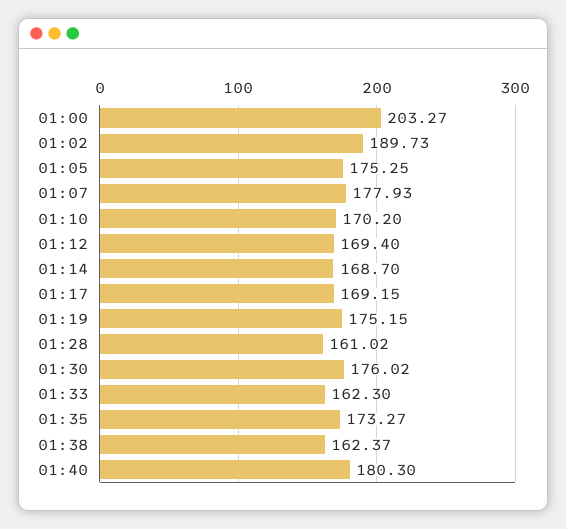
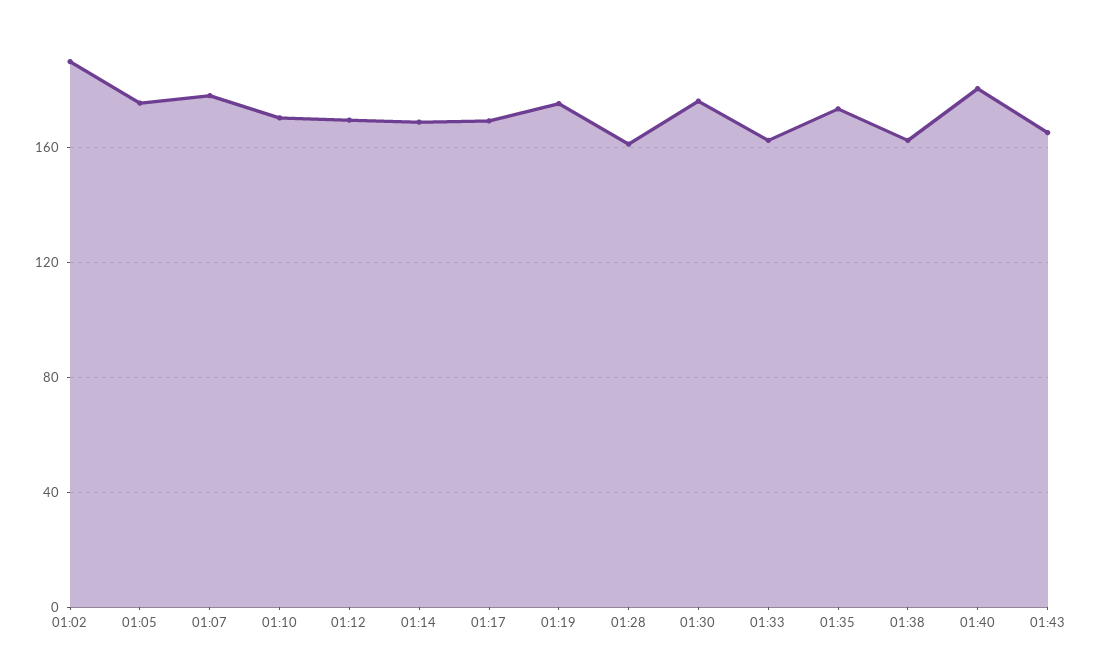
01:00: 203.27 -> none
01:43: none -> 165

